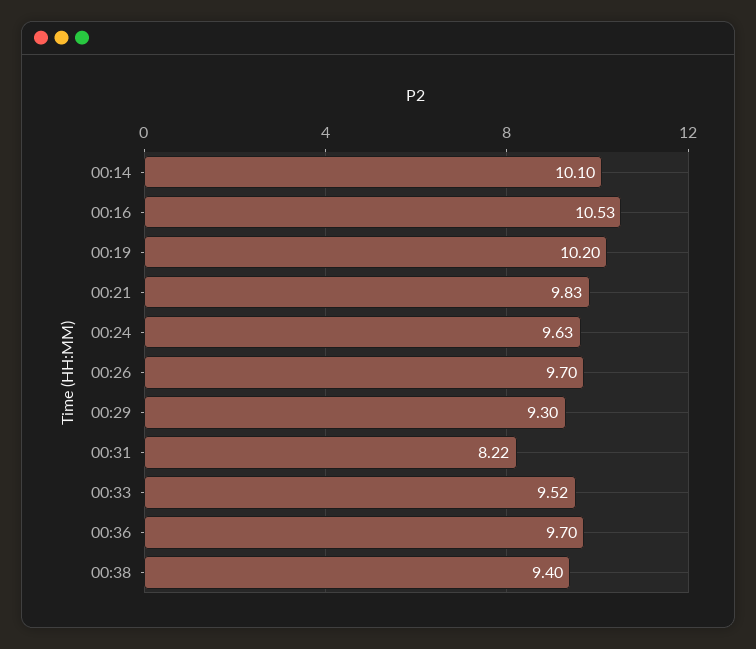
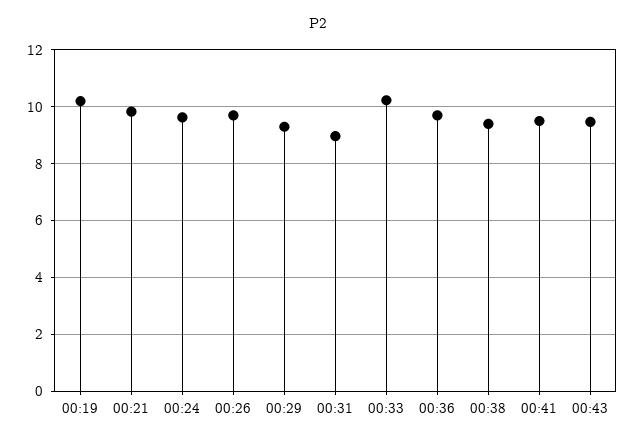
00:14: 10.1 -> none
00:16: 10.53 -> none
00:31: 8.22 -> 9
00:33: 9.52 -> 10.25
00:41: none -> 9.5
00:43: none -> 9.5

